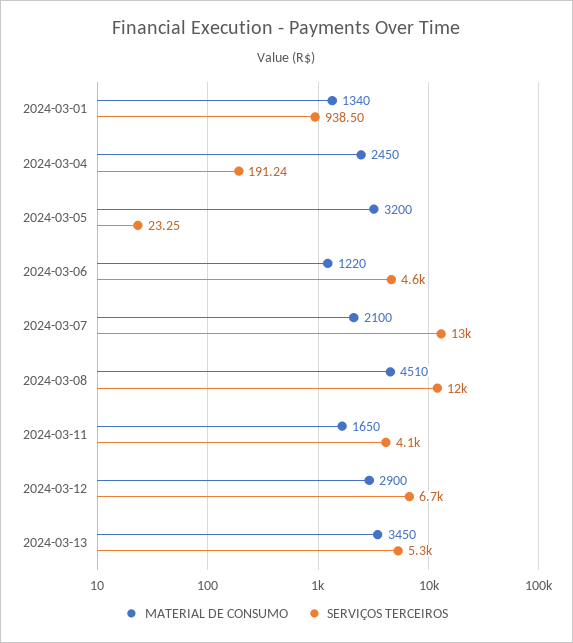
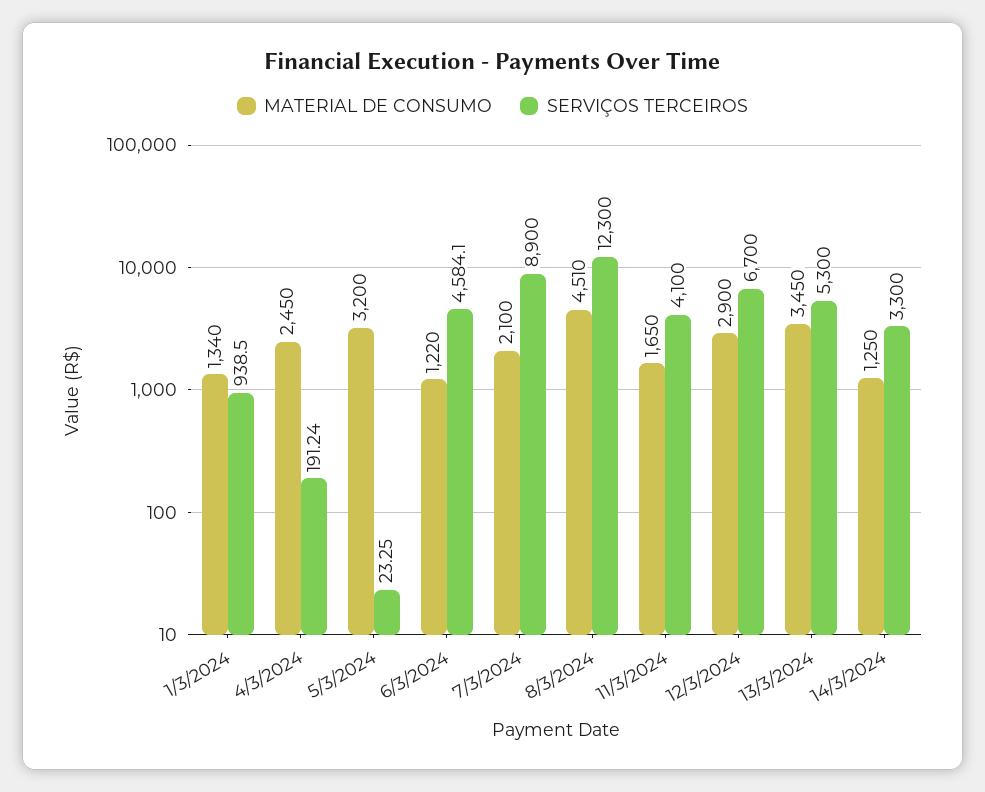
SERVIÇOS TERCEIROS, 2024-03-07: 13000 -> 8900
MATERIAL DE CONSUMO, 14/3/2024: none -> 1250
SERVIÇOS TERCEIROS, 14/3/2024: none -> 3300

